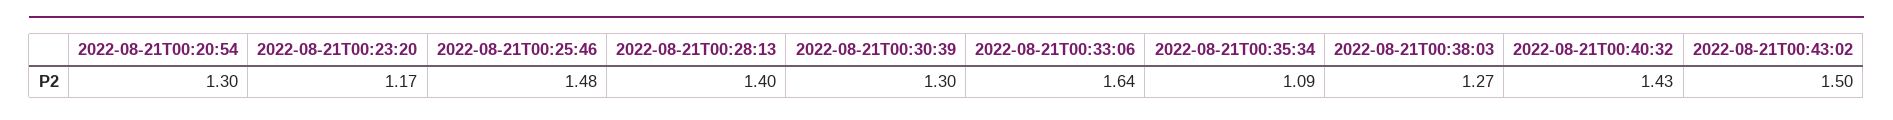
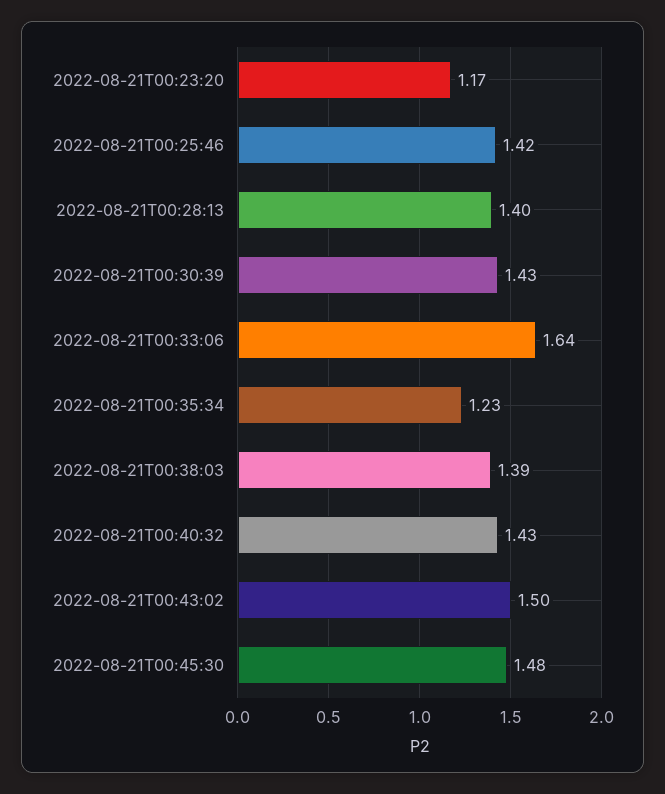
2022-08-21T00:20:54: 1.3 -> none
2022-08-21T00:25:46: 1.48 -> 1.42
2022-08-21T00:30:39: 1.3 -> 1.43
2022-08-21T00:35:34: 1.09 -> 1.23
2022-08-21T00:38:03: 1.27 -> 1.39
2022-08-21T00:45:30: none -> 1.48

